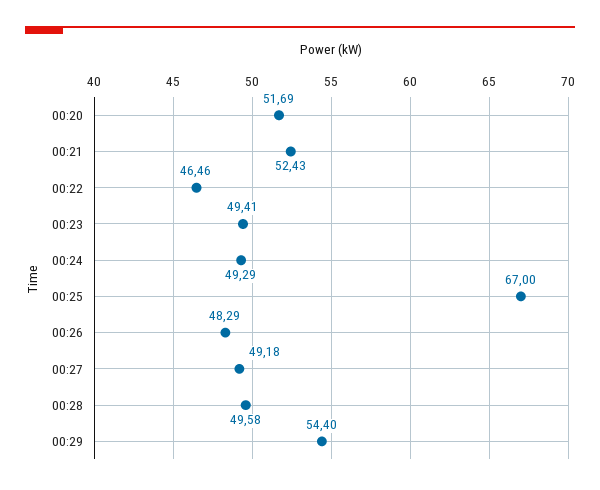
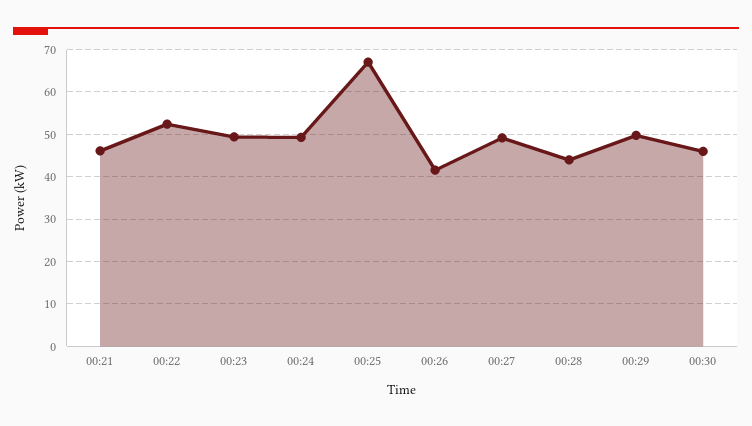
00:20: 51.69 -> none
00:21: 52.43 -> 46
00:22: 46.46 -> 52
00:26: 48.29 -> 42
00:28: 49.58 -> 44
00:29: 54.4 -> 50
00:30: none -> 46

